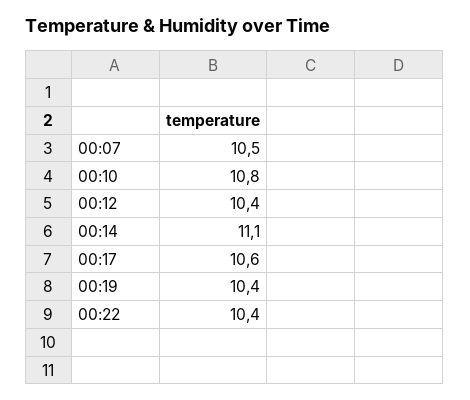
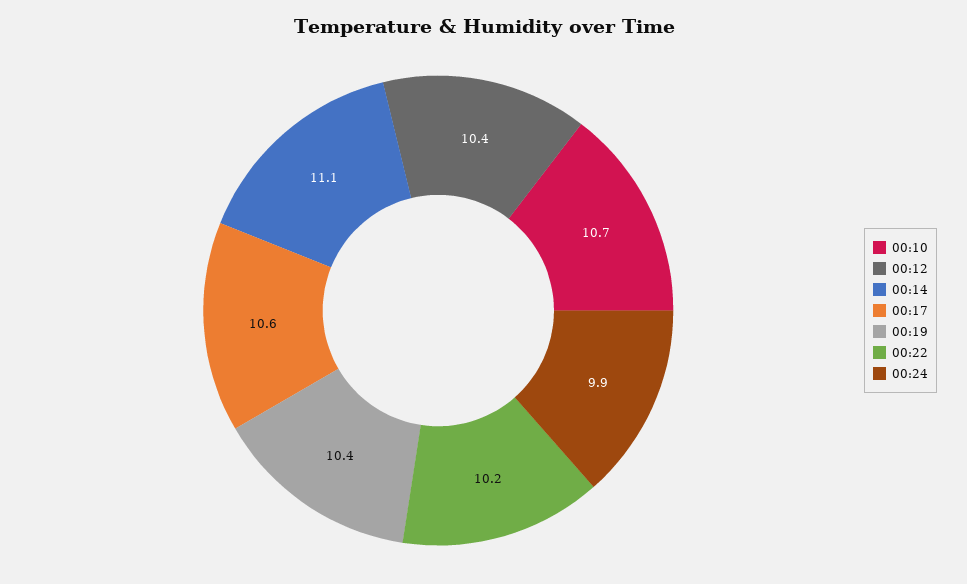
00:07: 10.5 -> none
00:10: 10.8 -> 10.7
00:22: 10.4 -> 10.2
00:24: none -> 9.9

